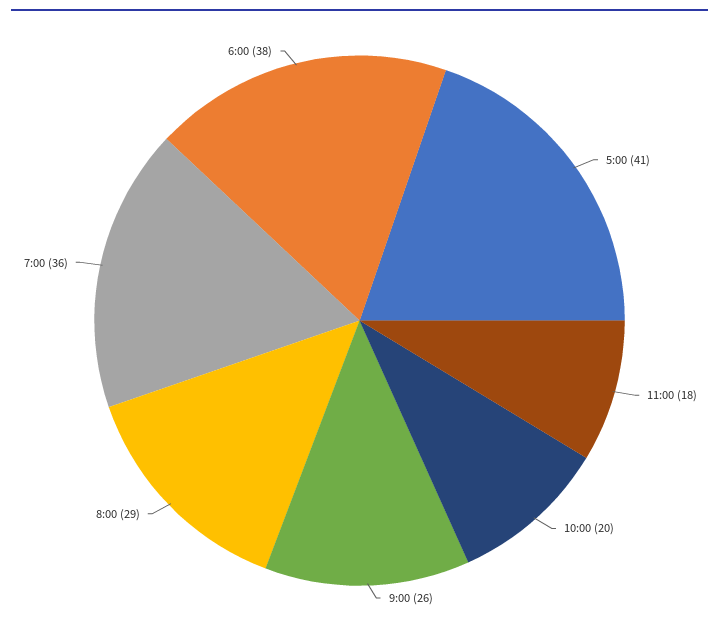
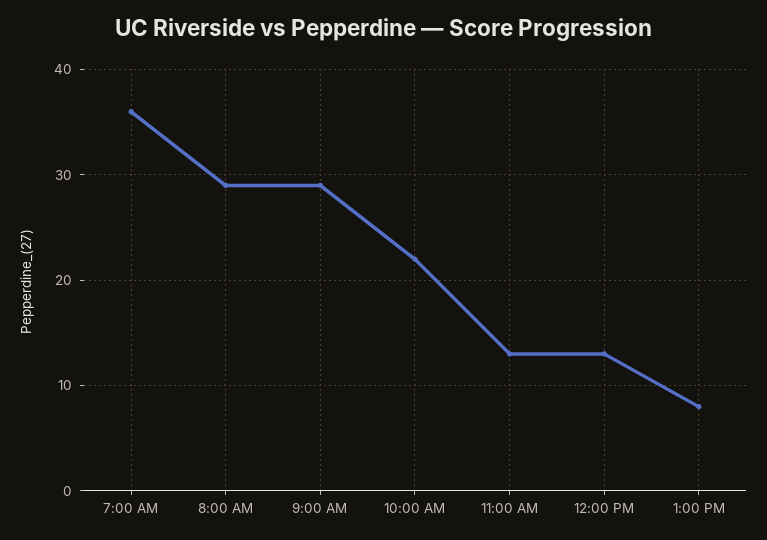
5:00: 41 -> none
11:00: 18 -> 13
10:00: 20 -> 22
9:00: 26 -> 29
6:00: 38 -> none
12:00 PM: none -> 13
1:00 PM: none -> 8

